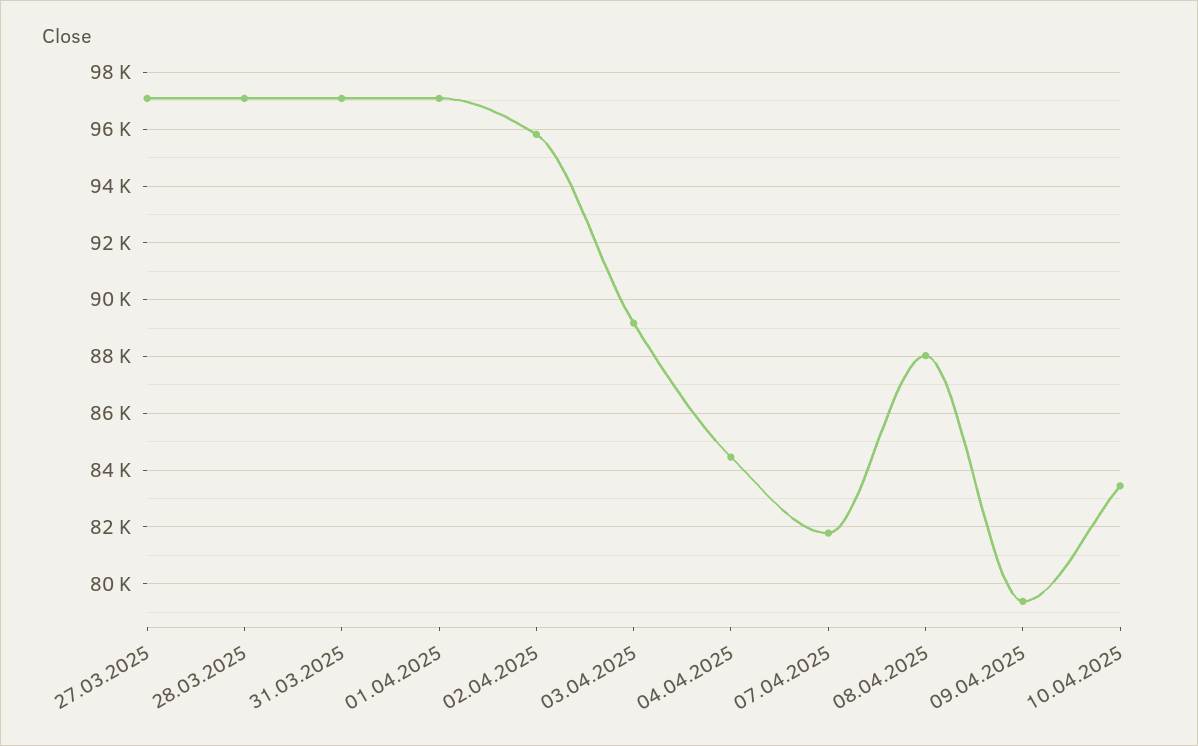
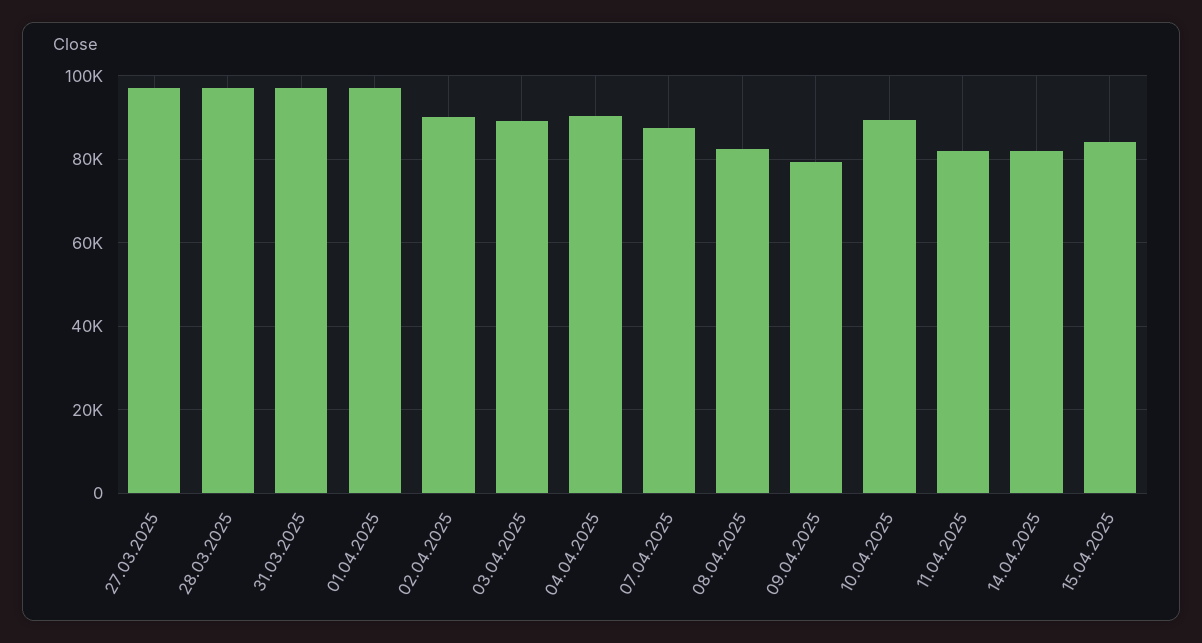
02.04.2025: 95750 -> 90000
04.04.2025: 84500 -> 90000
07.04.2025: 81750 -> 88000
08.04.2025: 88000 -> 82000
10.04.2025: 83500 -> 90000
11.04.2025: none -> 82000
14.04.2025: none -> 82000
15.04.2025: none -> 84000

